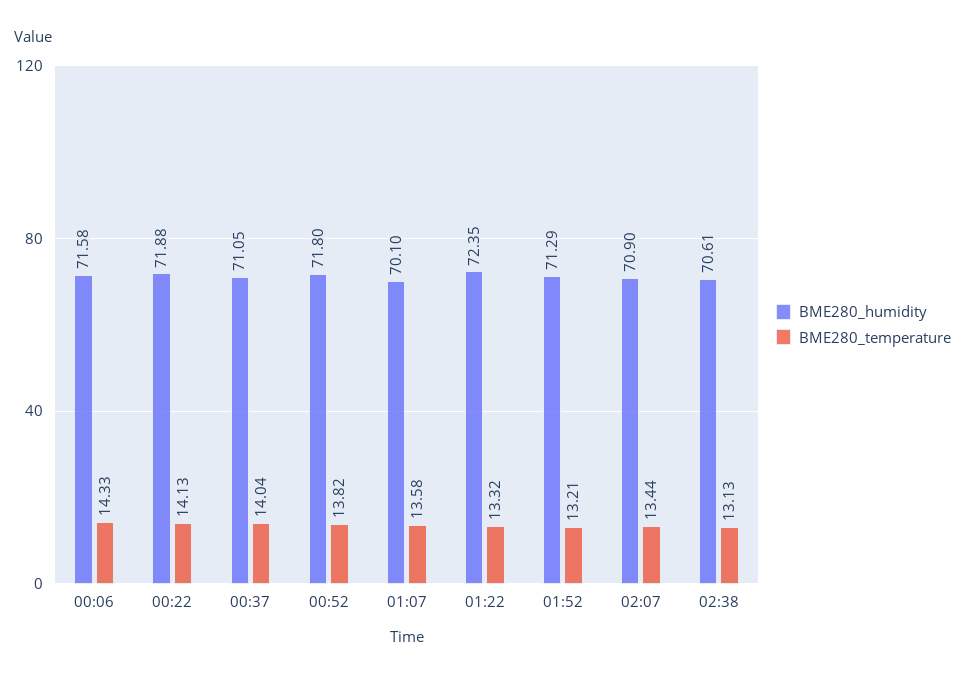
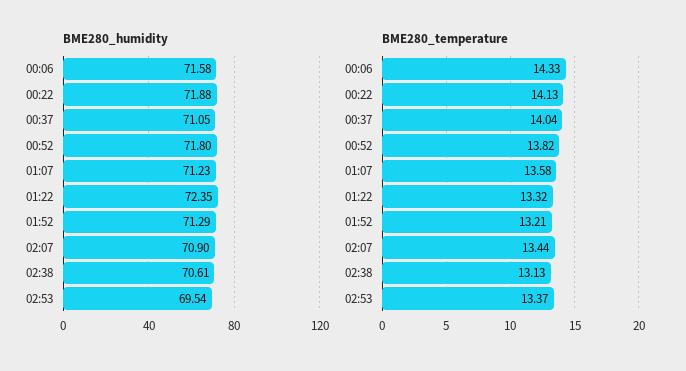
BME280_humidity, 01:07: 70.1 -> 71.23
BME280_humidity, 02:53: none -> 69.54
BME280_temperature, 02:53: none -> 13.37

